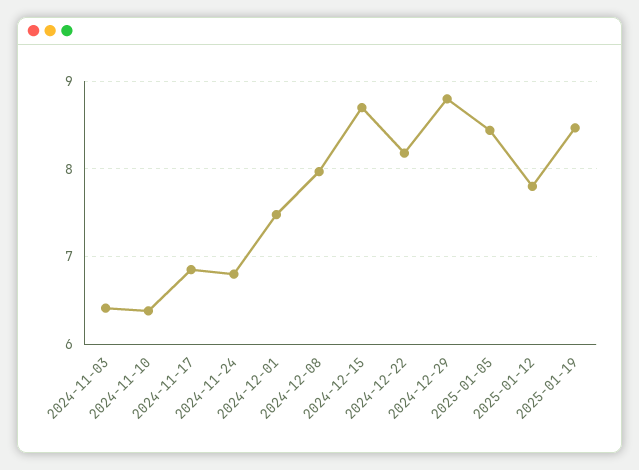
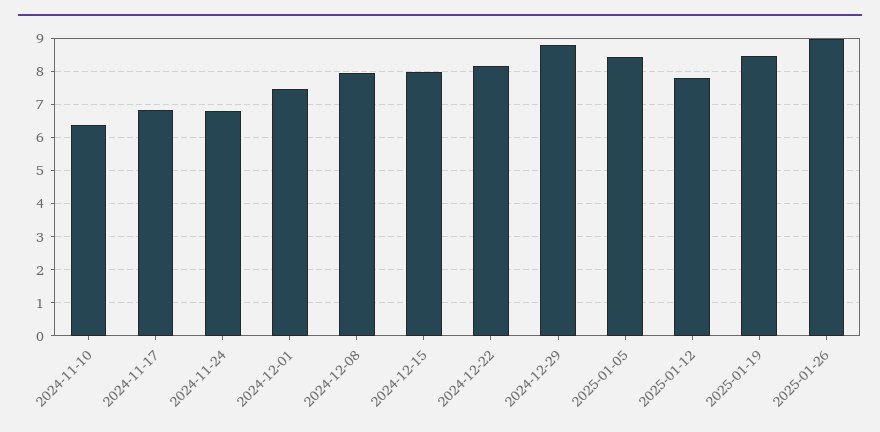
2024-11-03: 6.4 -> none
2024-12-15: 8.7 -> 8
2025-01-26: none -> 9

